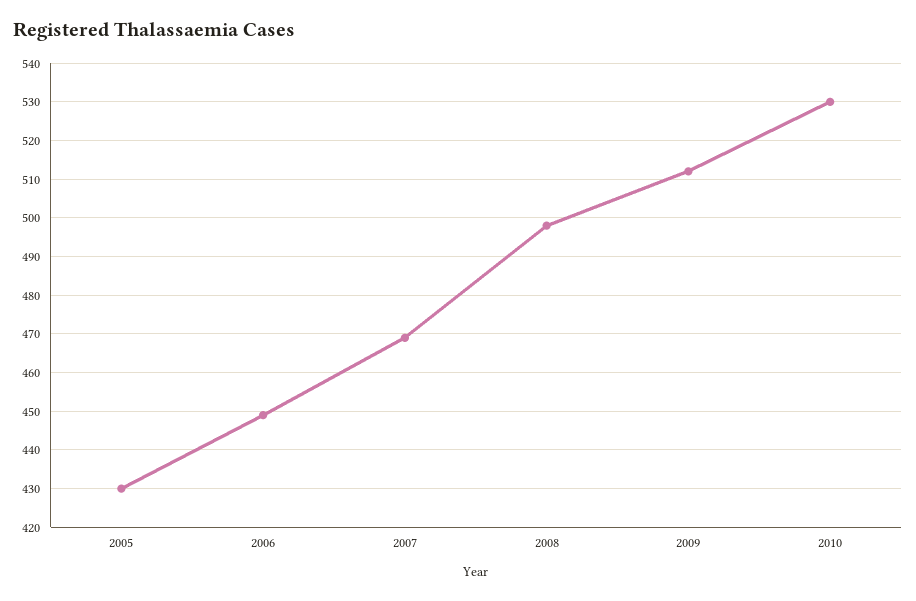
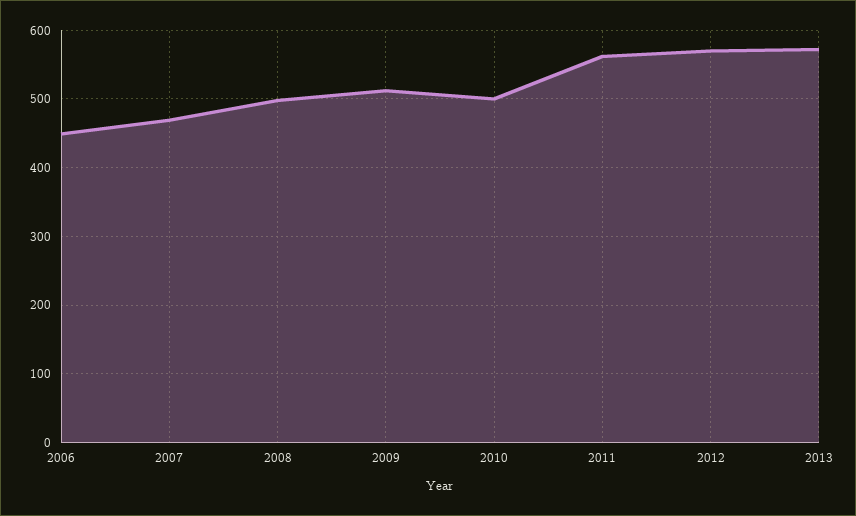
2005: 430 -> none
2010: 530 -> 500
2011: none -> 560
2012: none -> 570
2013: none -> 570

